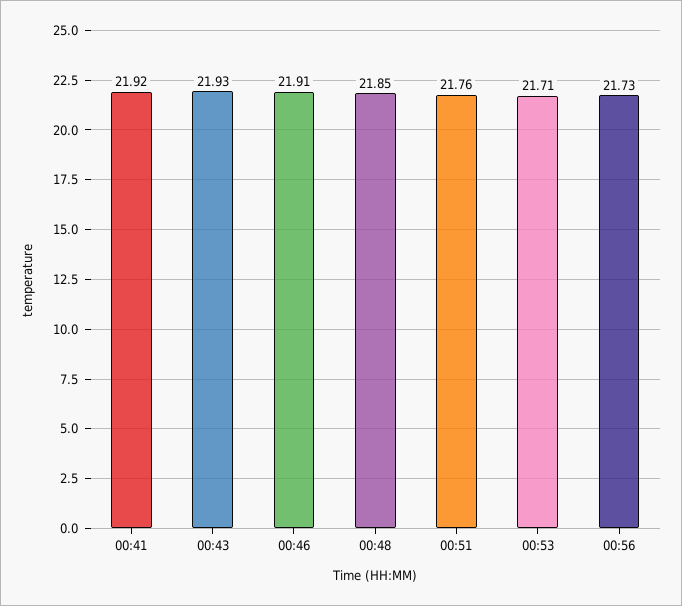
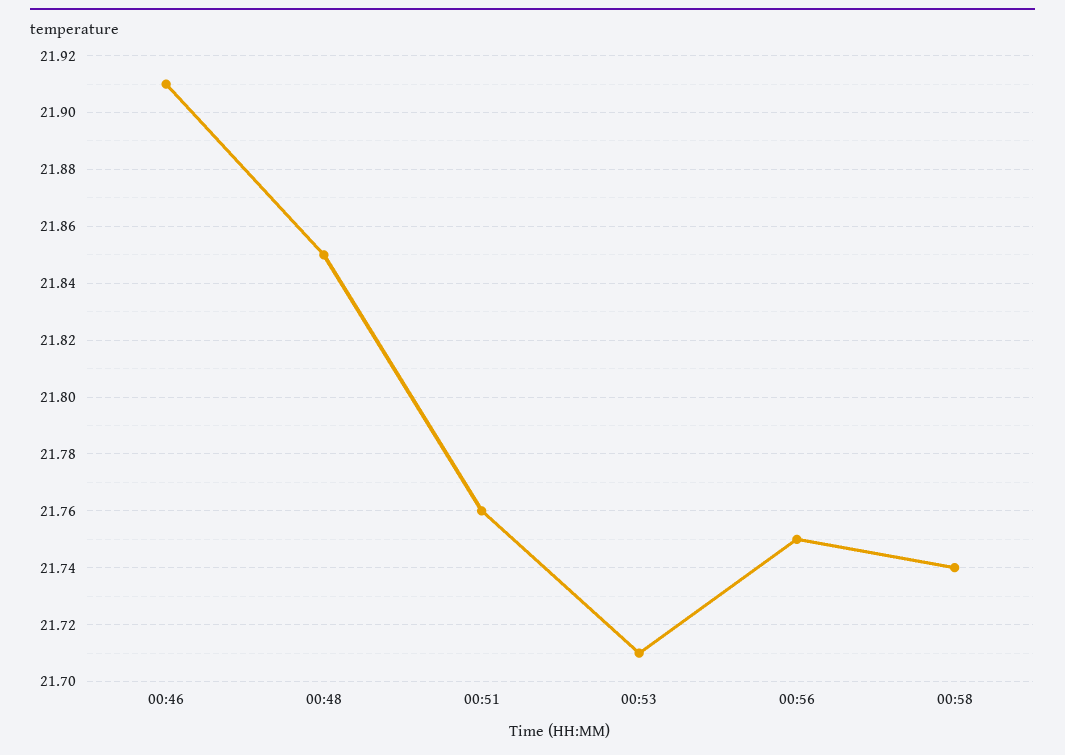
00:41: 21.92 -> none
00:43: 21.93 -> none
00:56: 21.73 -> 21.75
00:58: none -> 21.74

